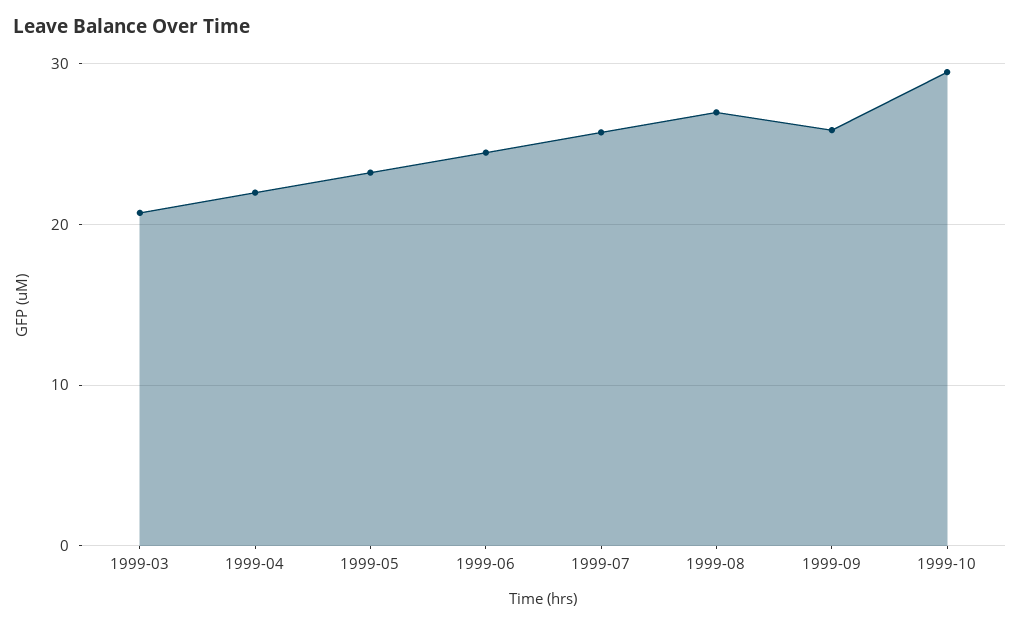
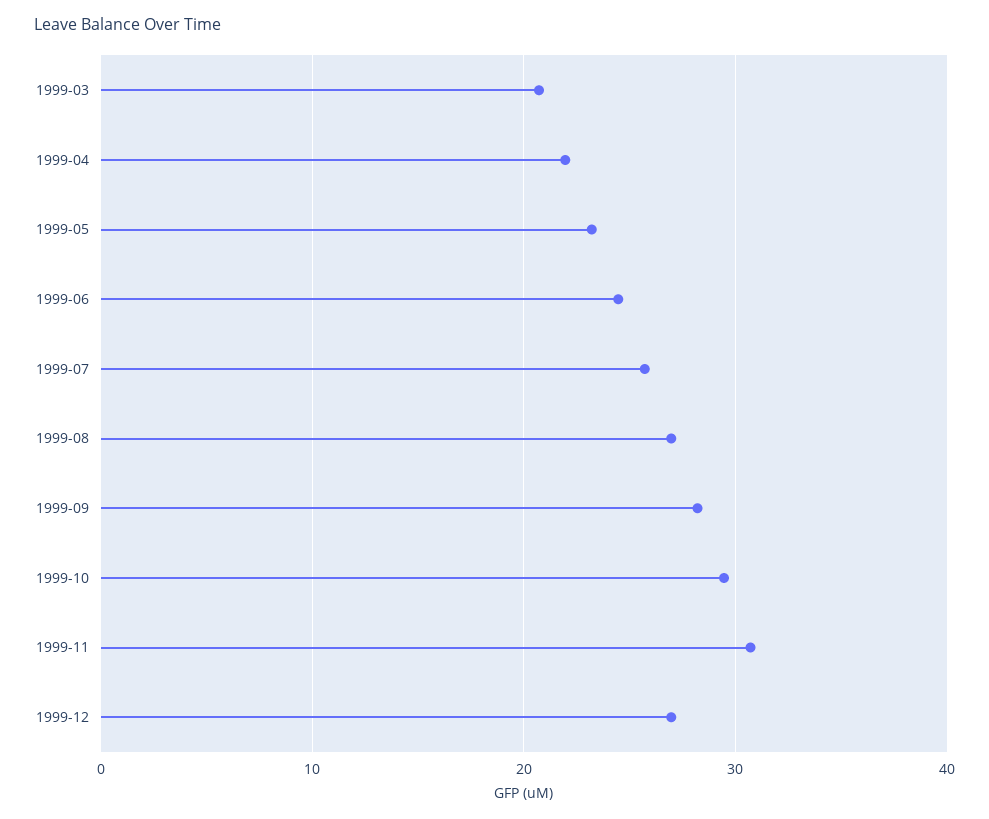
1999-09: 26 -> 28
1999-11: none -> 31
1999-12: none -> 27

